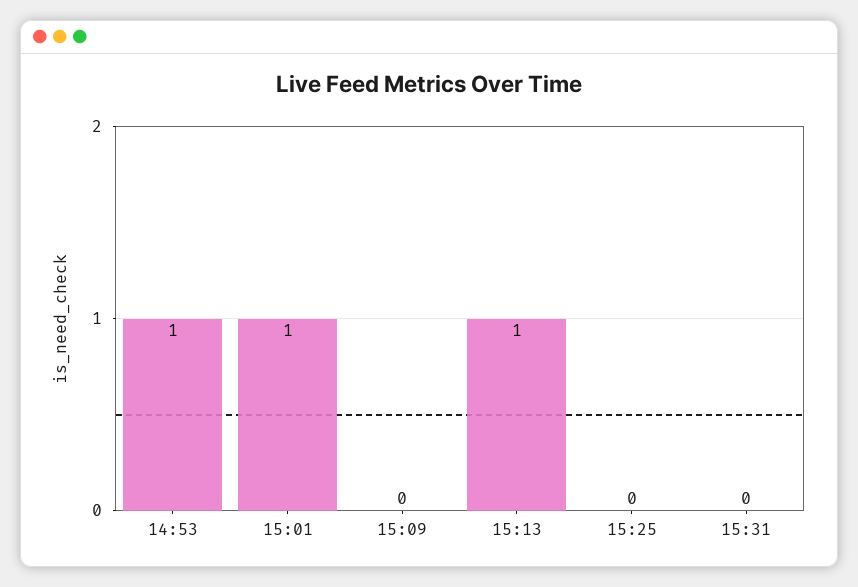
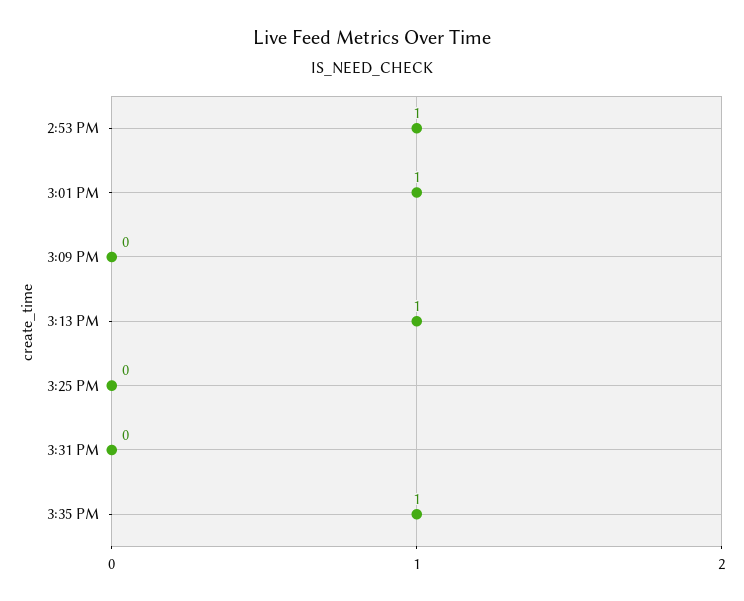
3:35 PM: none -> 1

